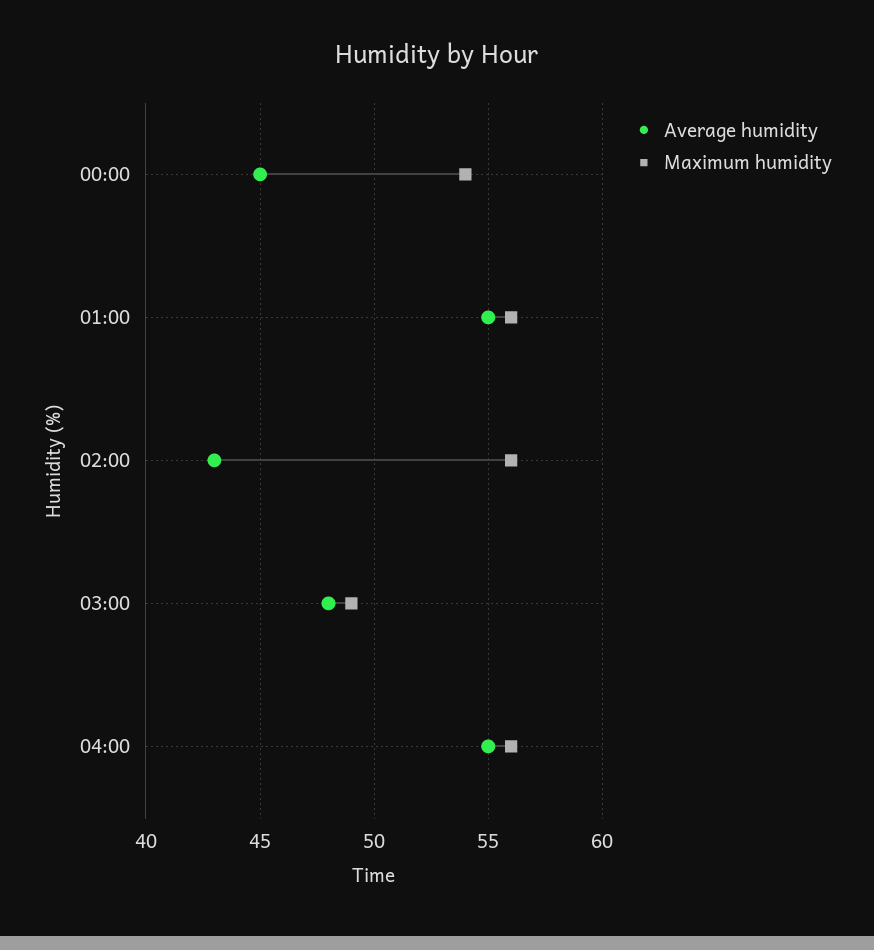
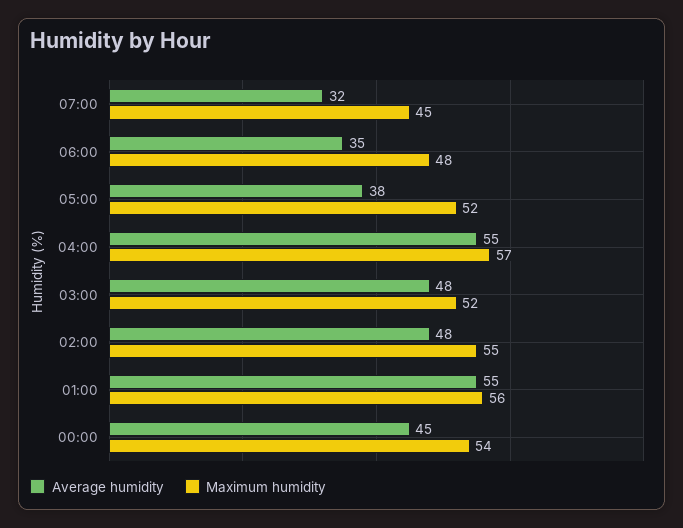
Average humidity, 02:00: 43 -> 48
Maximum humidity, 02:00: 56 -> 55
Maximum humidity, 03:00: 49 -> 52
Maximum humidity, 04:00: 56 -> 57
Average humidity, 07:00: none -> 32
Maximum humidity, 07:00: none -> 45
Average humidity, 06:00: none -> 35
Maximum humidity, 06:00: none -> 48
Average humidity, 05:00: none -> 38
Maximum humidity, 05:00: none -> 52

